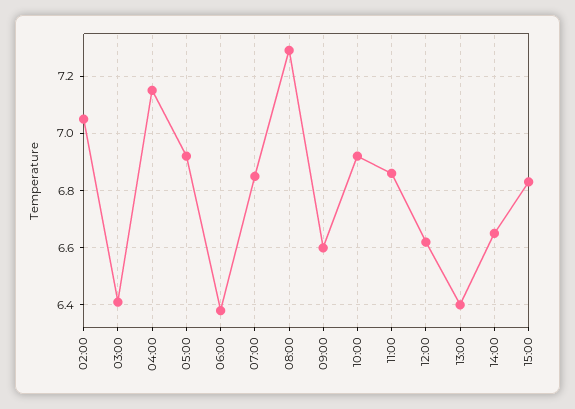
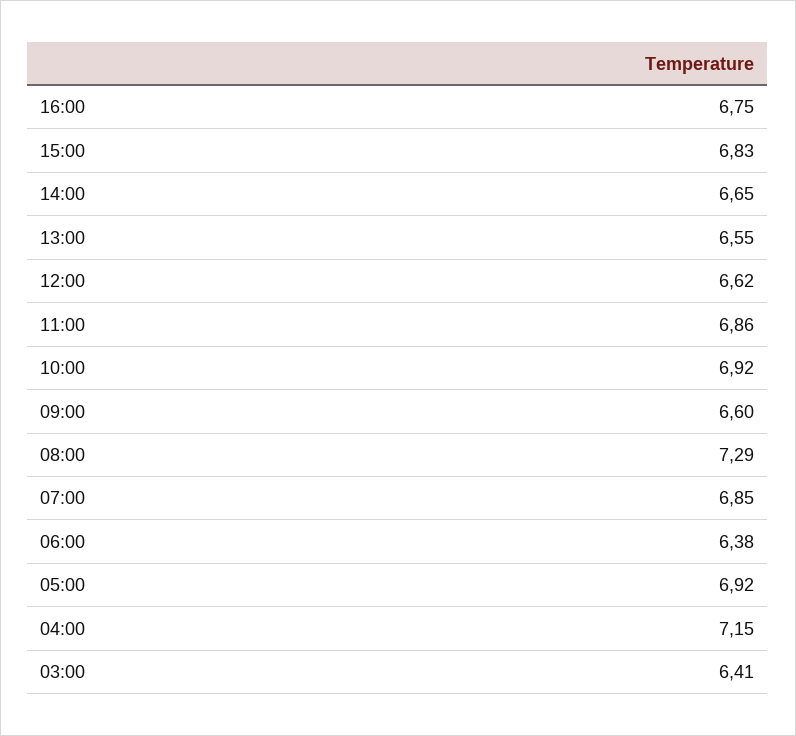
02:00: 7.05 -> none
13:00: 6.4 -> 6.55
16:00: none -> 6.75

